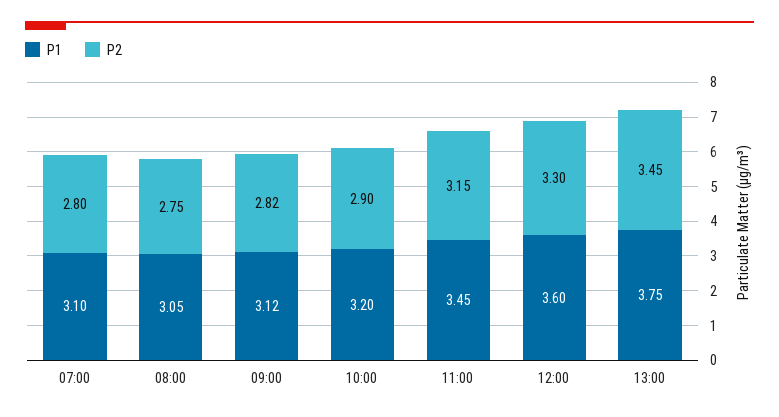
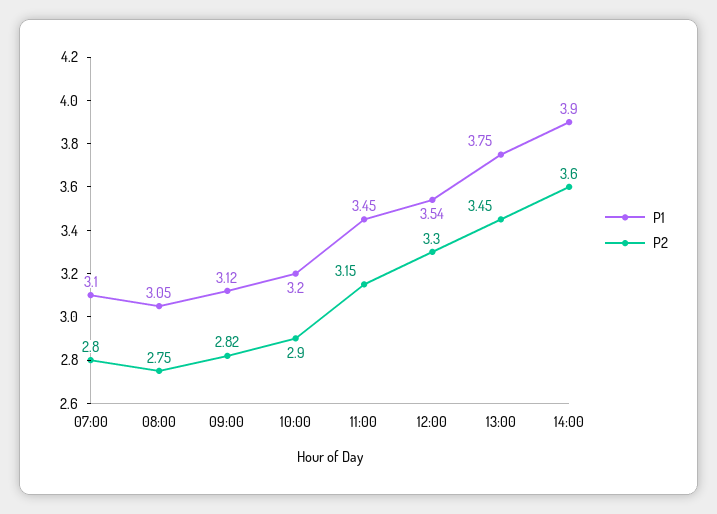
P1, 12:00: 3.6 -> 3.54
P1, 14:00: none -> 3.9
P2, 14:00: none -> 3.6

